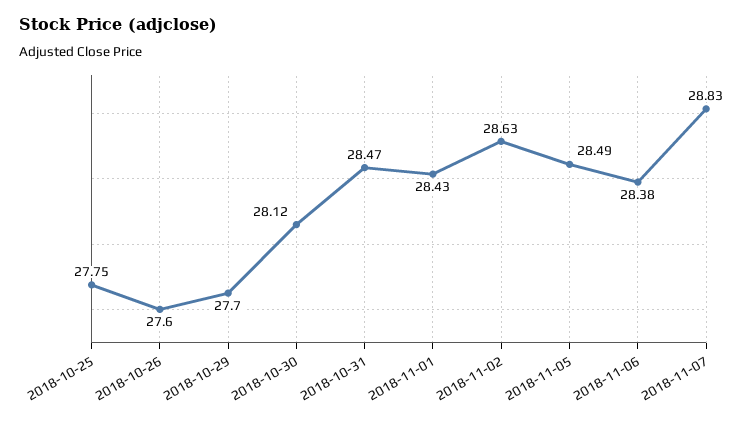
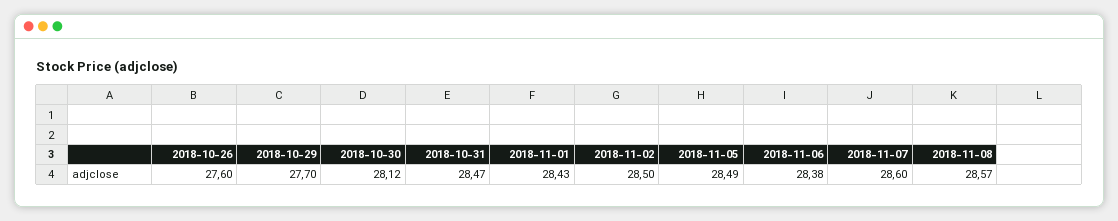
2018-10-25: 27.75 -> none
2018-11-02: 28.63 -> 28.5
2018-11-07: 28.83 -> 28.6
2018-11-08: none -> 28.57

